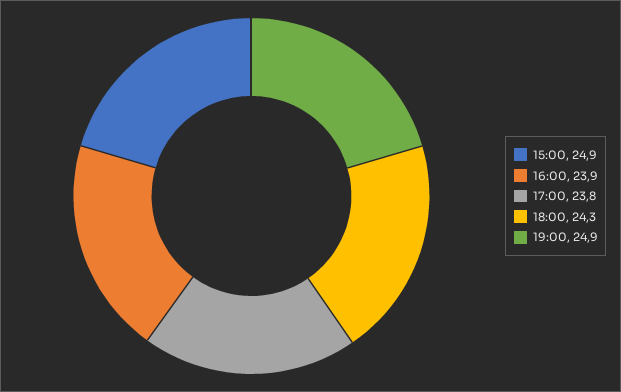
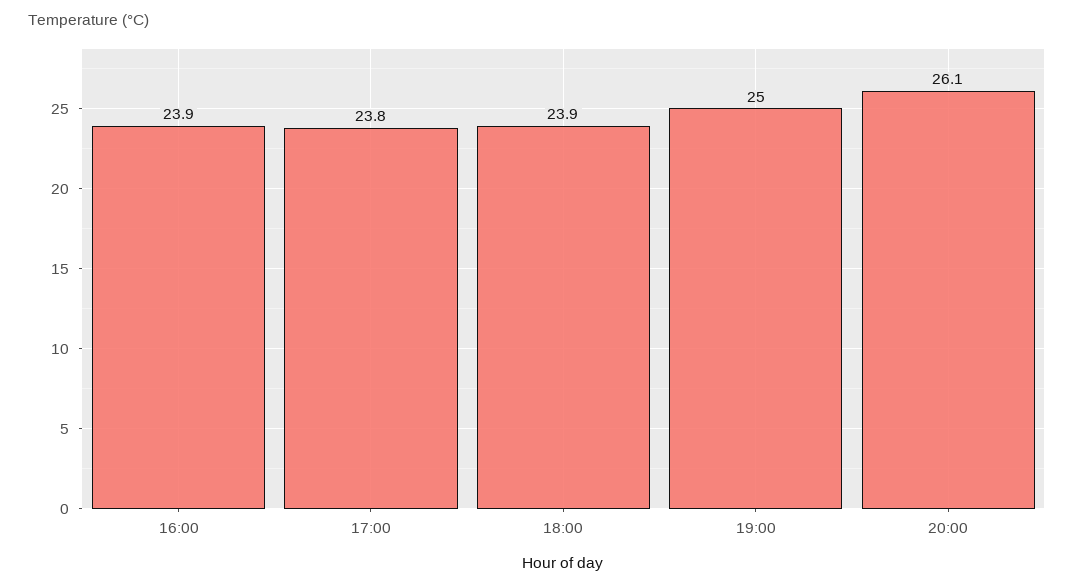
15:00: 24.9 -> none
18:00: 24.3 -> 23.9
19:00: 24.9 -> 25
20:00: none -> 26.1

